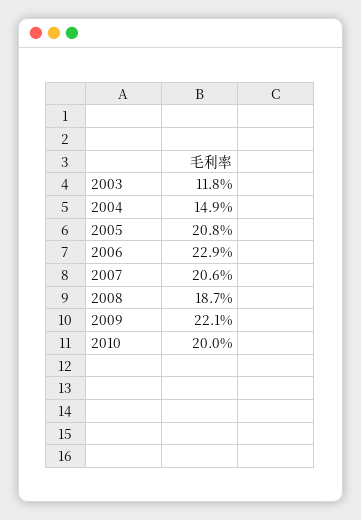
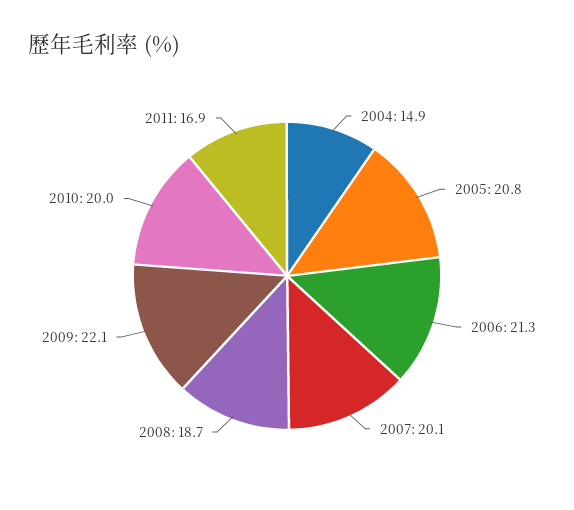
2003: 11.8 -> none
2006: 22.9 -> 21.3
2007: 20.6 -> 20.1
2011: none -> 16.9

